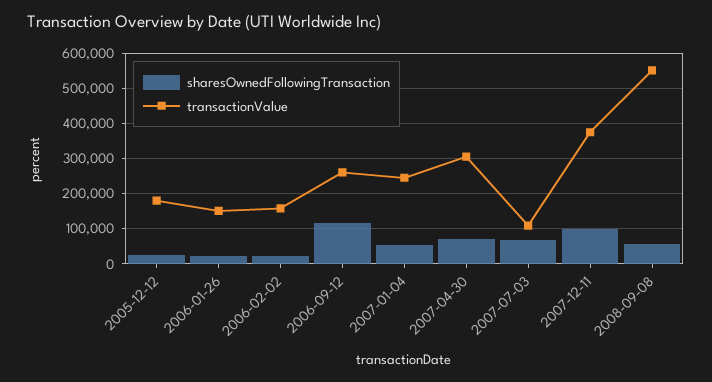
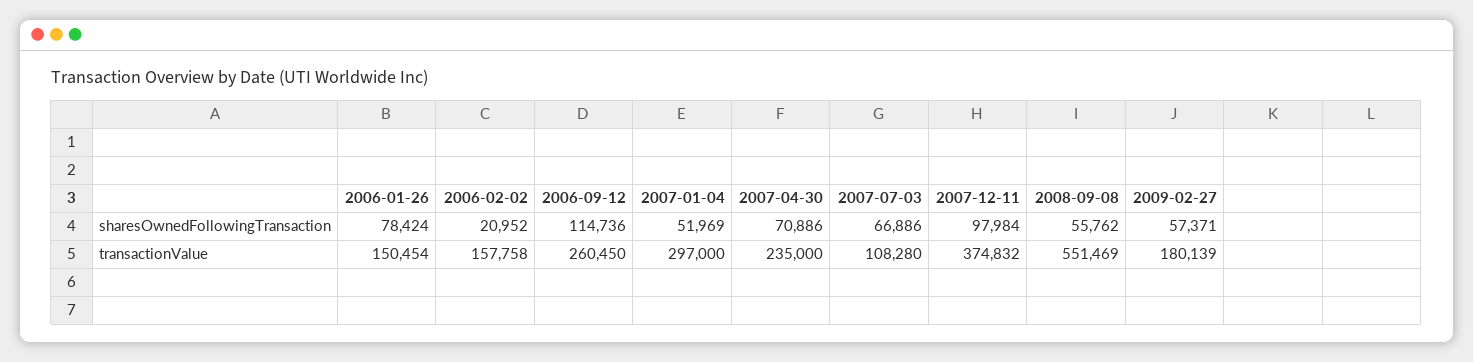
sharesOwnedFollowingTransaction, 2005-12-12: 20000 -> none
transactionValue, 2005-12-12: 180000 -> none
sharesOwnedFollowingTransaction, 2006-01-26: 20000 -> 78424
transactionValue, 2007-01-04: 240000 -> 297000
transactionValue, 2007-04-30: 300000 -> 235000
sharesOwnedFollowingTransaction, 2009-02-27: none -> 57371
transactionValue, 2009-02-27: none -> 180139

